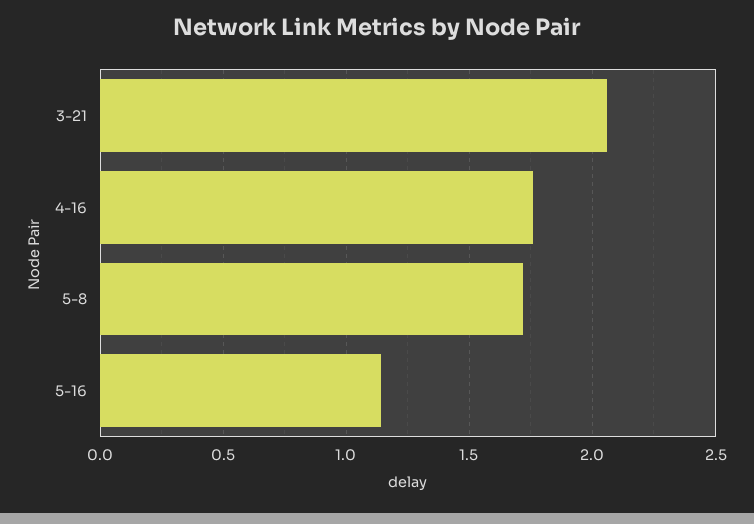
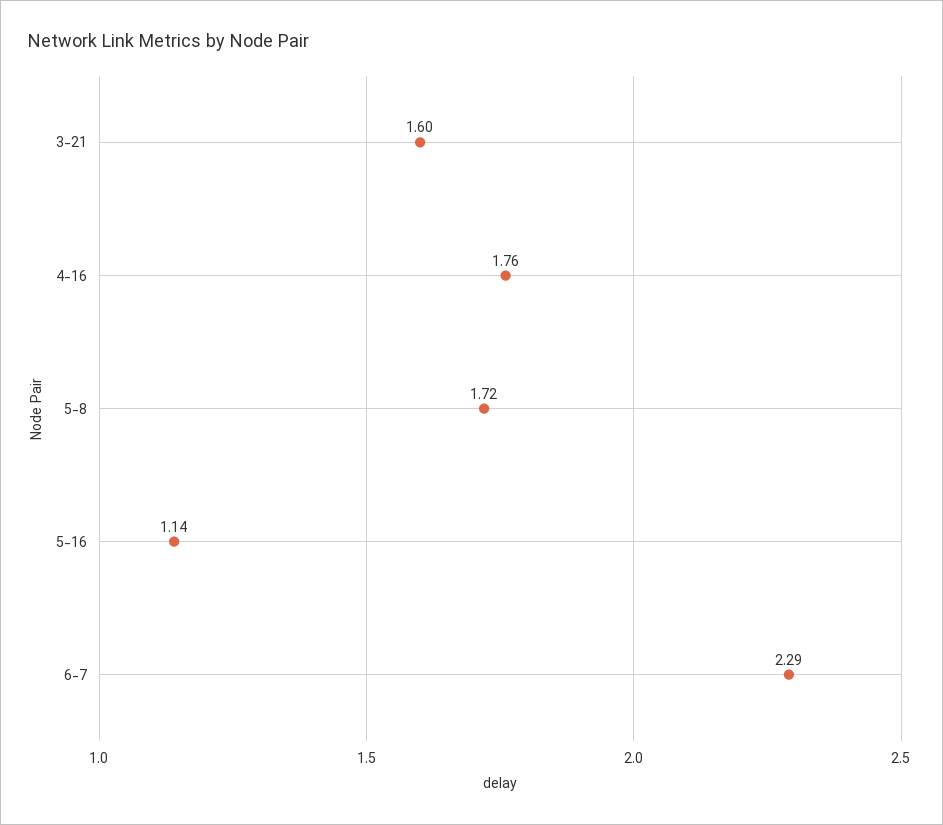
3-21: 2.05 -> 1.6
6-7: none -> 2.29

